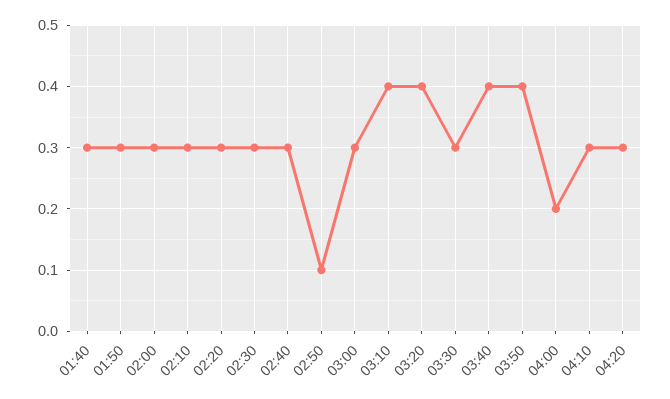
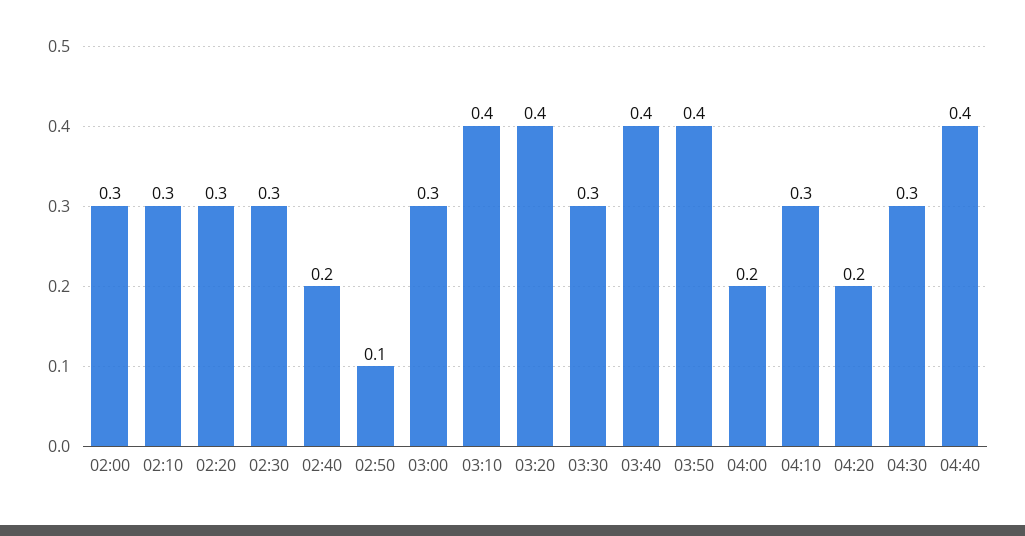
01:40: 0.3 -> none
01:50: 0.3 -> none
02:40: 0.3 -> 0.2
04:20: 0.3 -> 0.2
04:30: none -> 0.3
04:40: none -> 0.4

